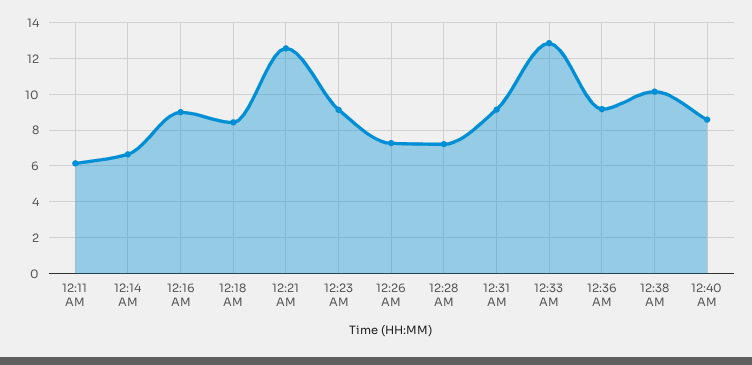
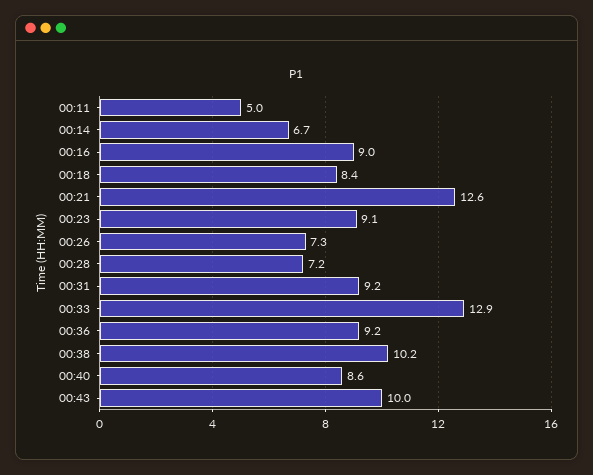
12:11 AM: 6 -> 5
00:43: none -> 10

